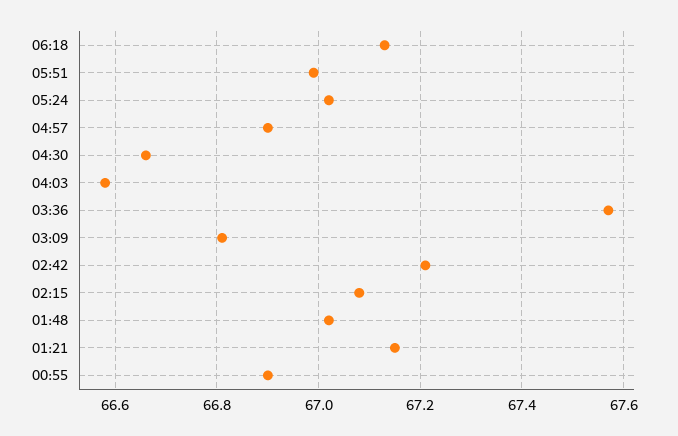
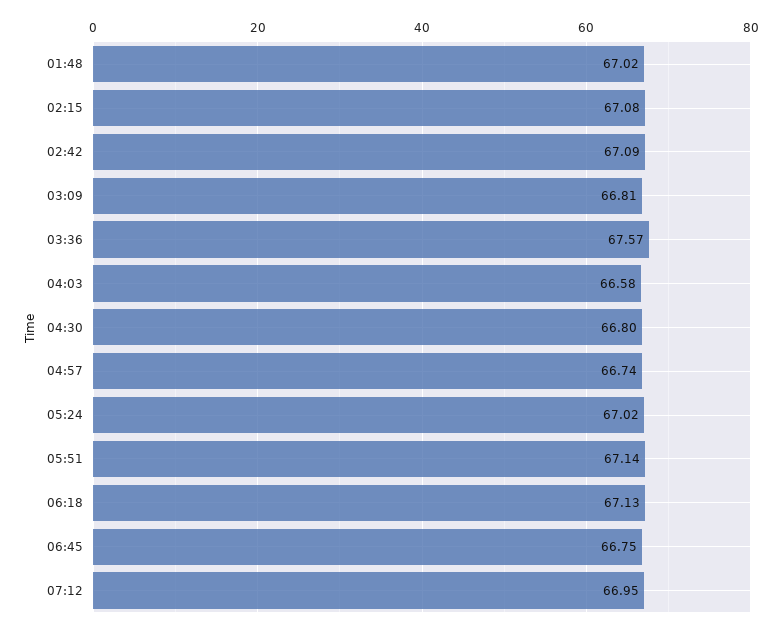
05:51: 67 -> 67.14
04:57: 66.9 -> 66.74
04:30: 66.65 -> 66.8
02:42: 67.2 -> 67.09
01:21: 67.15 -> none
00:55: 66.9 -> none
06:45: none -> 66.75
07:12: none -> 66.95

